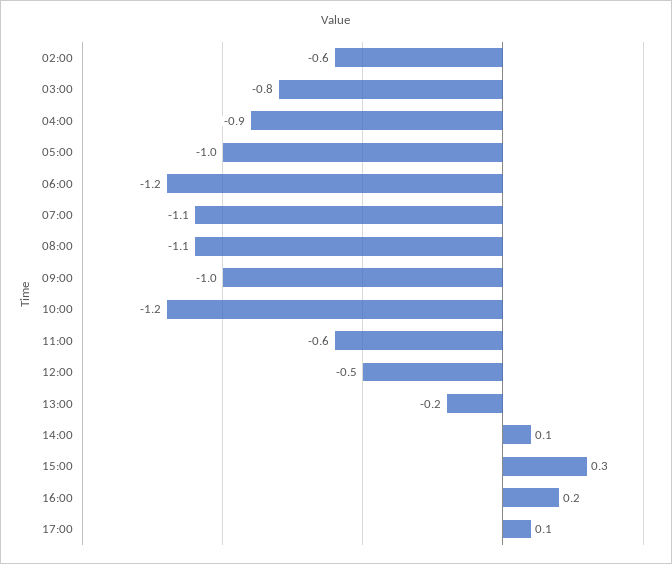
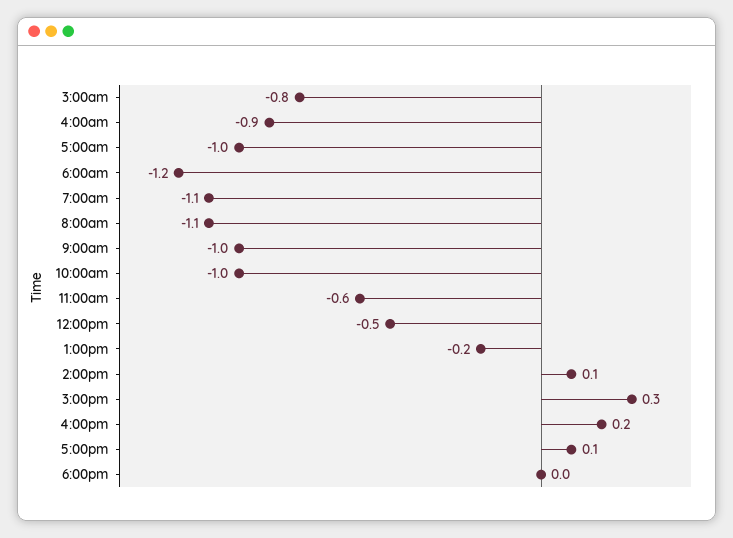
02:00: -0.6 -> none
10:00: -1.2 -> -1
6:00pm: none -> 0

